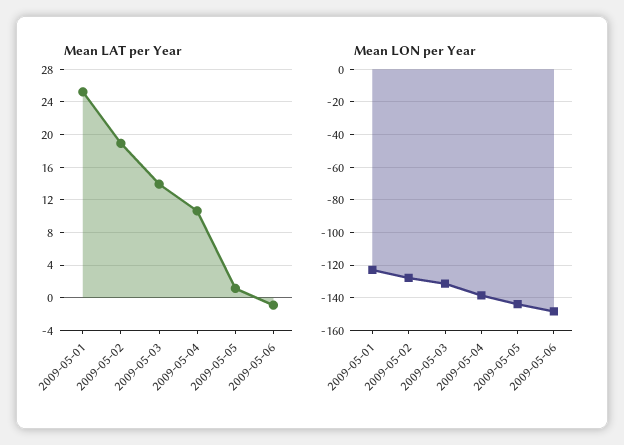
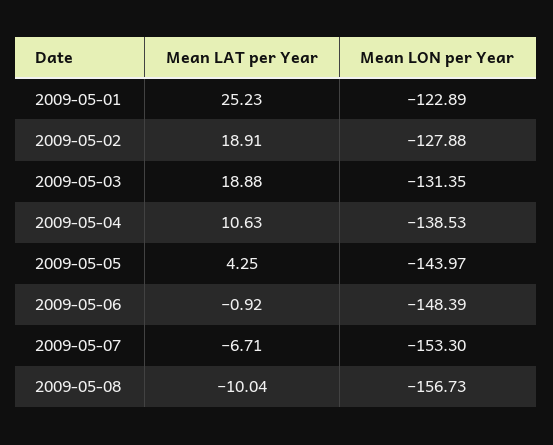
Mean LAT per Year, 2009-05-03: 14 -> 18.88
Mean LAT per Year, 2009-05-05: 1 -> 4.25
Mean LAT per Year, 2009-05-07: none -> -6.71
Mean LON per Year, 2009-05-07: none -> -153.3
Mean LAT per Year, 2009-05-08: none -> -10.04
Mean LON per Year, 2009-05-08: none -> -156.73

